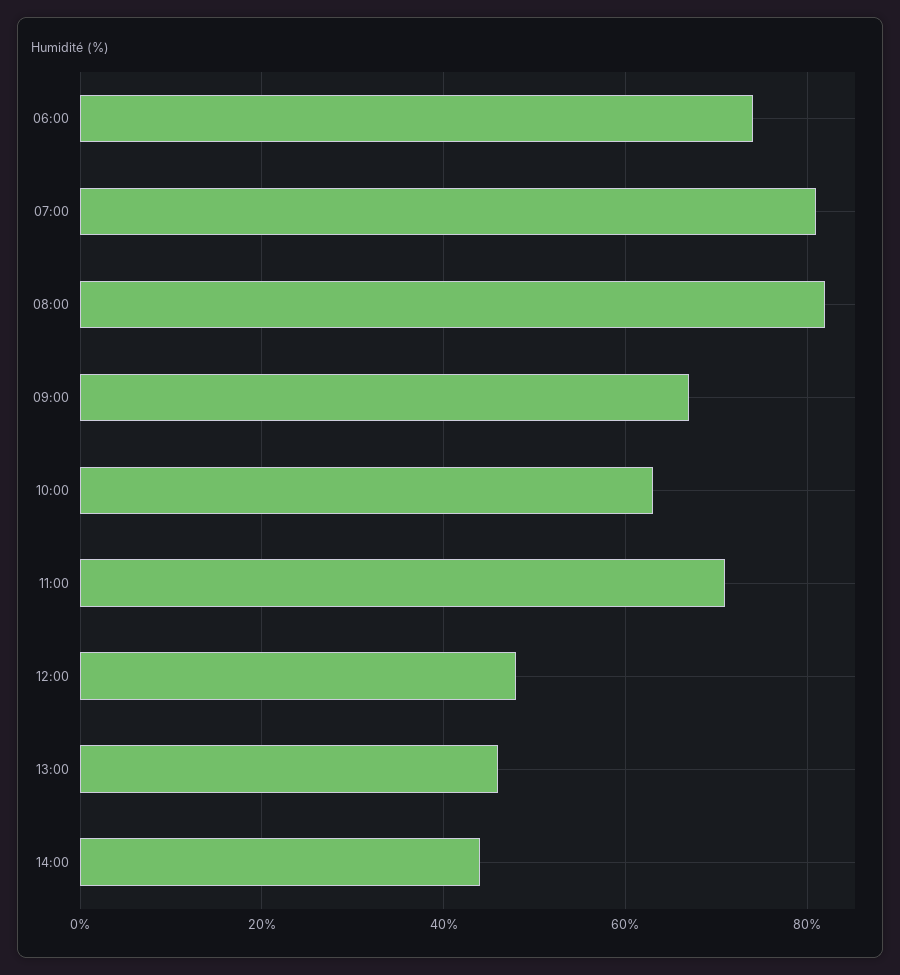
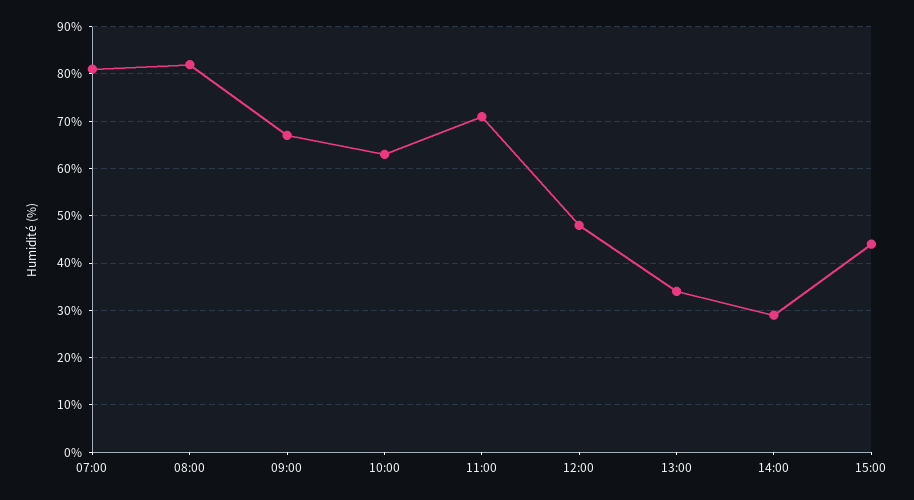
06:00: 75 -> none
13:00: 45 -> 35
14:00: 45 -> 30
15:00: none -> 45

